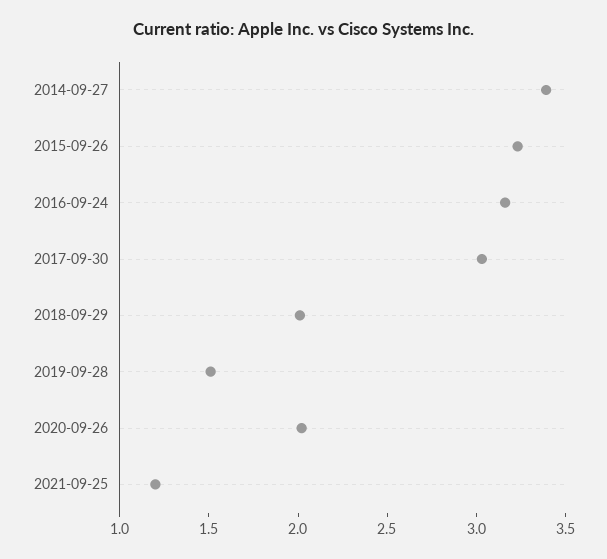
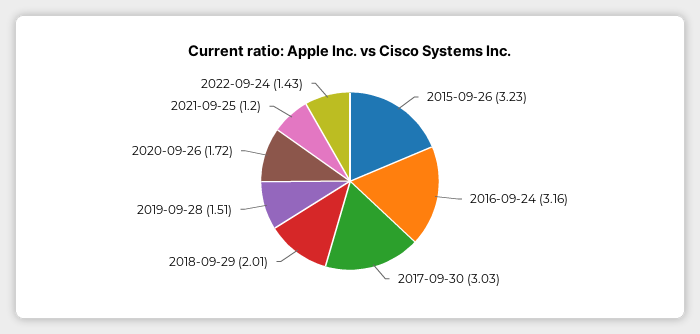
2014-09-27: 3.4 -> none
2020-09-26: 2 -> 1.72
2022-09-24: none -> 1.43

